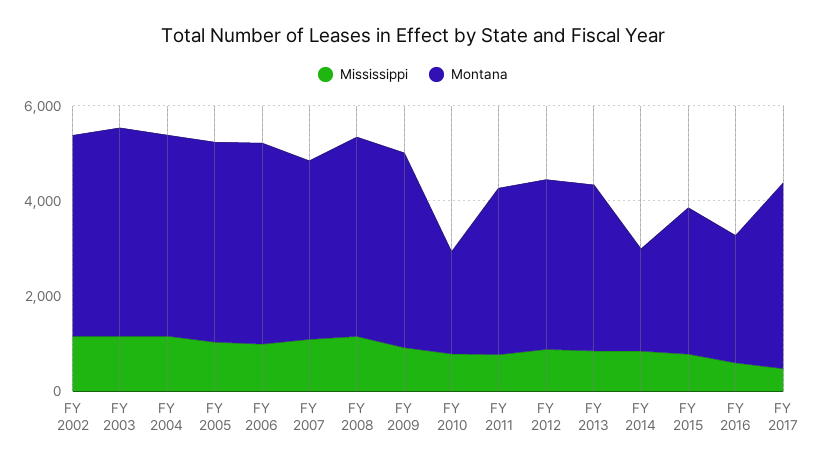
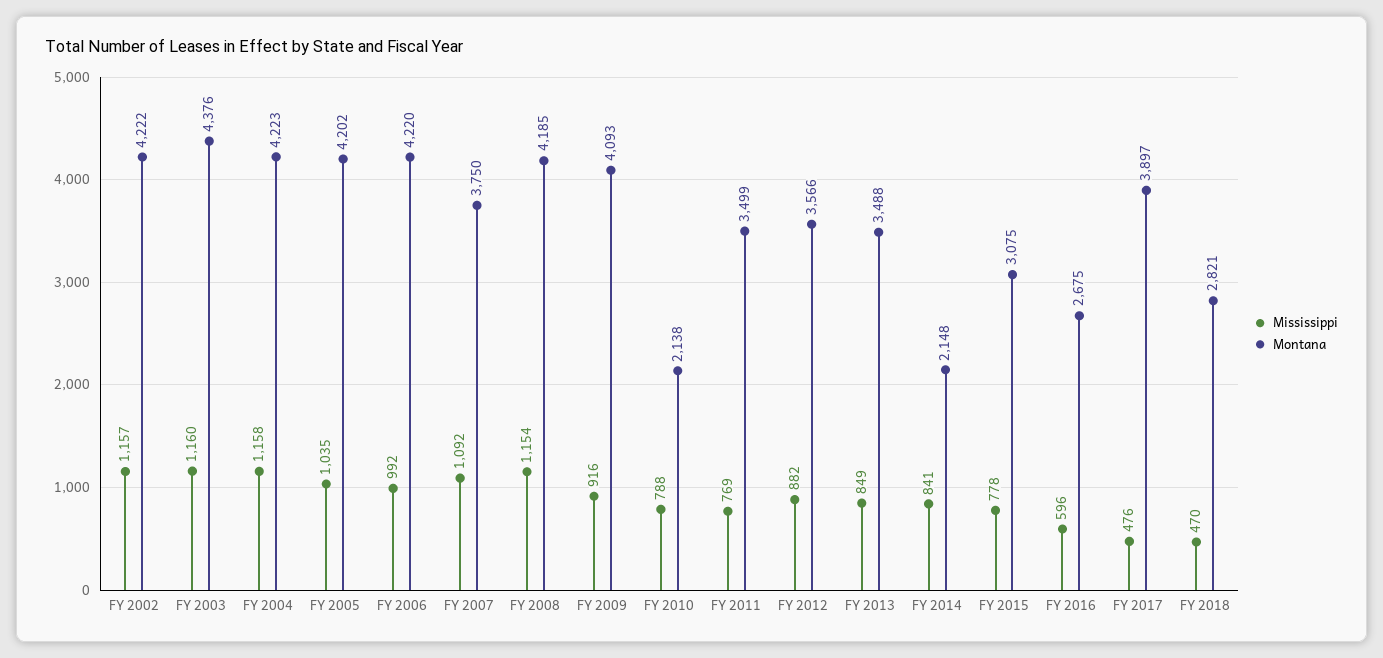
Mississippi, FY 2018: none -> 470
Montana, FY 2018: none -> 2821

